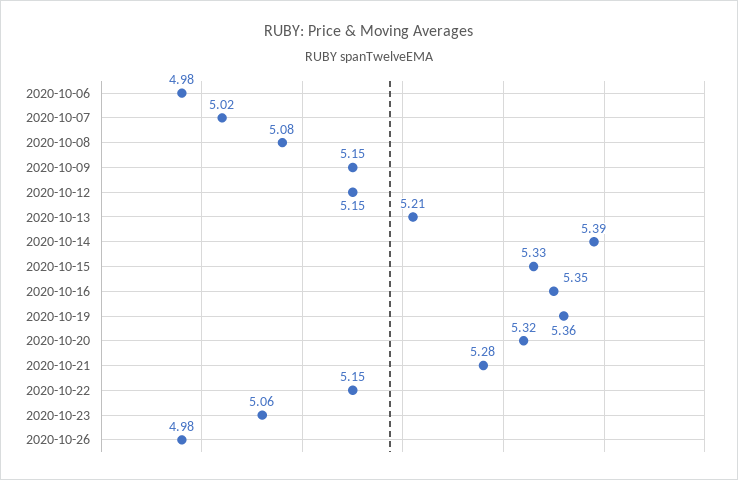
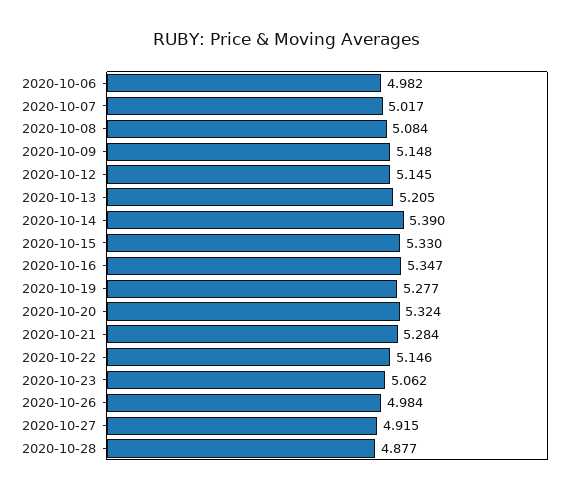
2020-10-19: 5.36 -> 5.277
2020-10-27: none -> 4.915
2020-10-28: none -> 4.877

